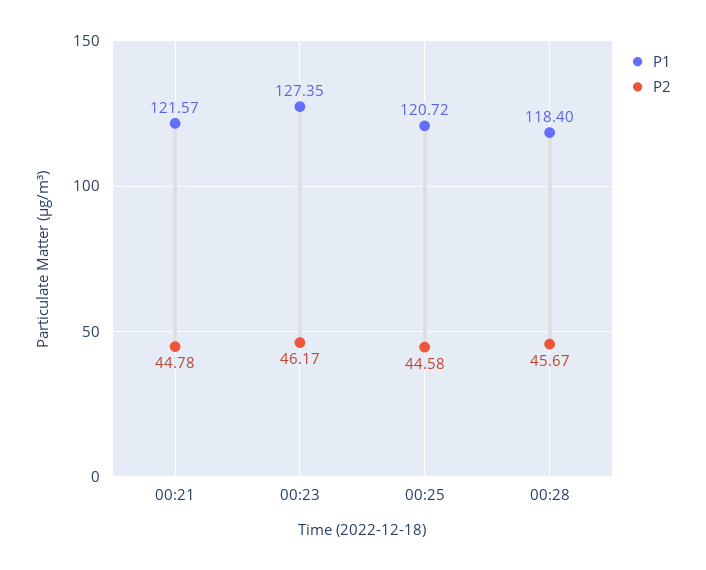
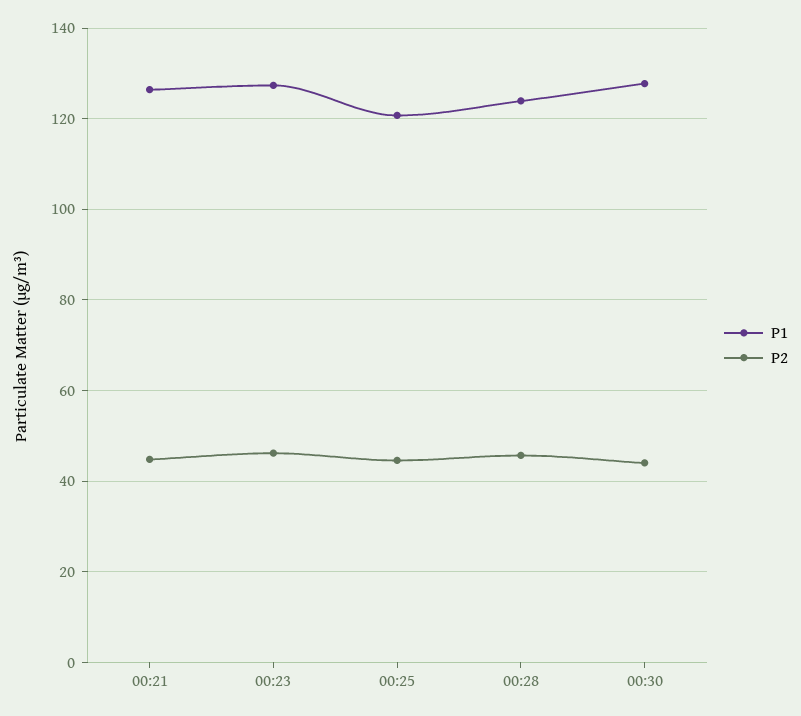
P1, 00:21: 121.57 -> 126
P1, 00:28: 118.4 -> 124
P1, 00:30: none -> 128
P2, 00:30: none -> 44

